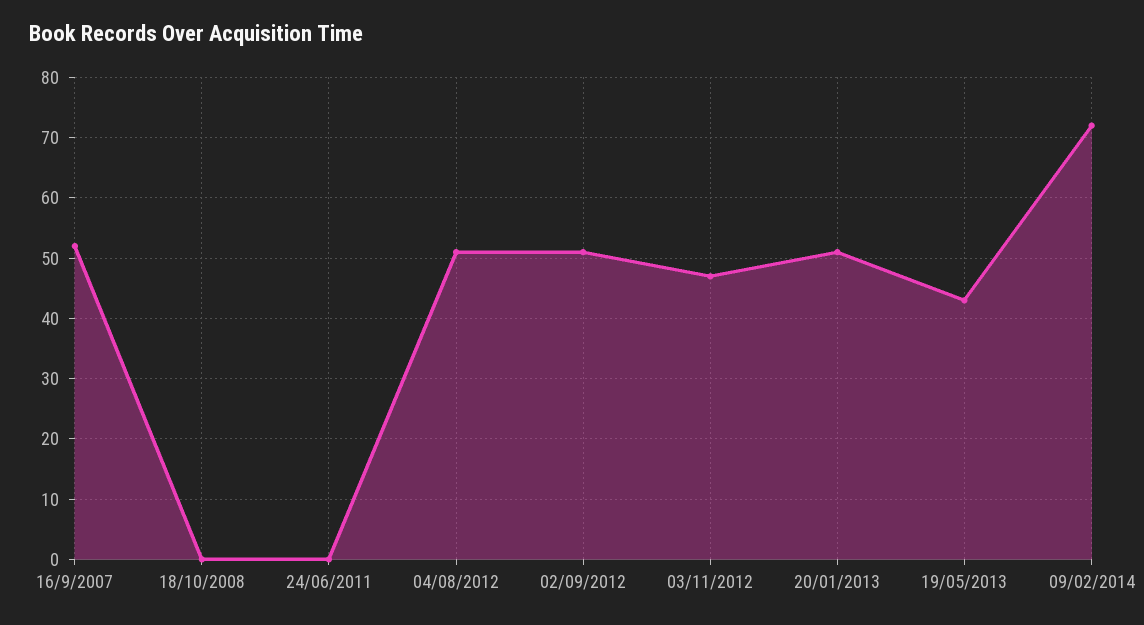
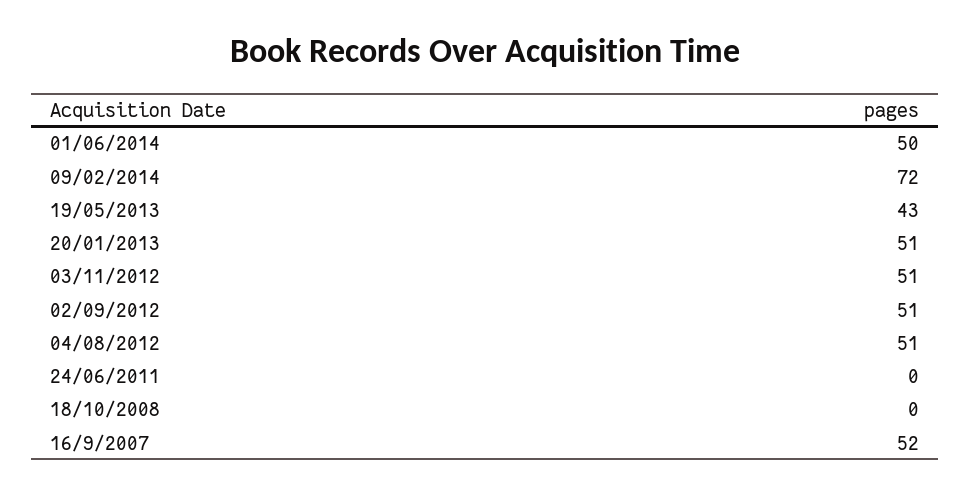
03/11/2012: 47 -> 51
01/06/2014: none -> 50

